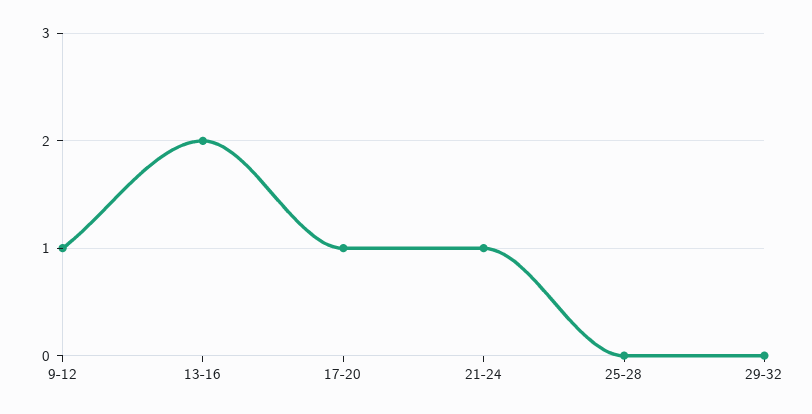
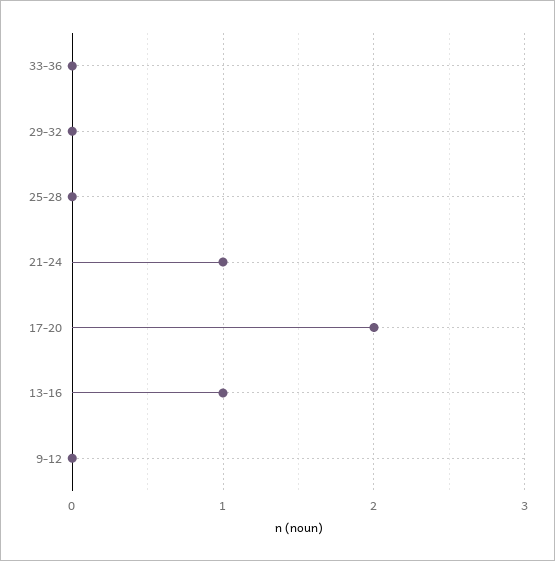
9-12: 1 -> 0
13-16: 2 -> 1
17-20: 1 -> 2
33-36: none -> 0

